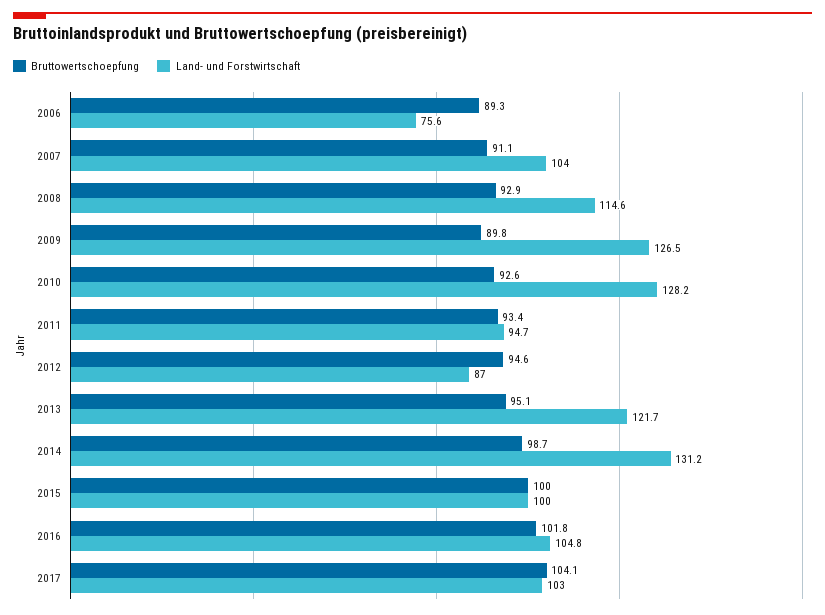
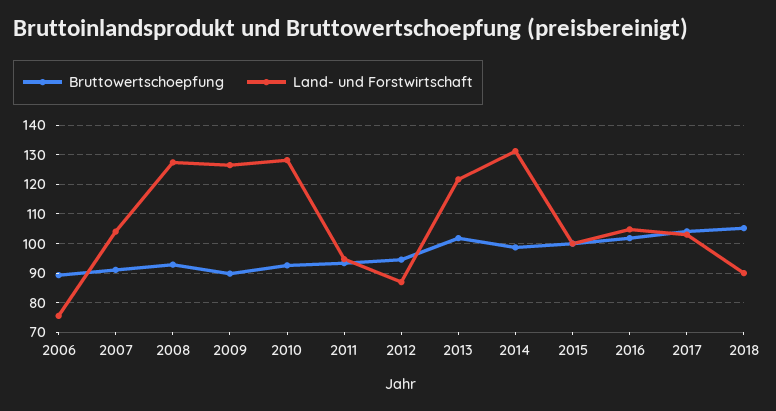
Land- und Forstwirtschaft, 2008: 114.6 -> 127.5
Bruttowertschoepfung, 2013: 95.1 -> 102.5
Bruttowertschoepfung, 2018: none -> 105
Land- und Forstwirtschaft, 2018: none -> 90

